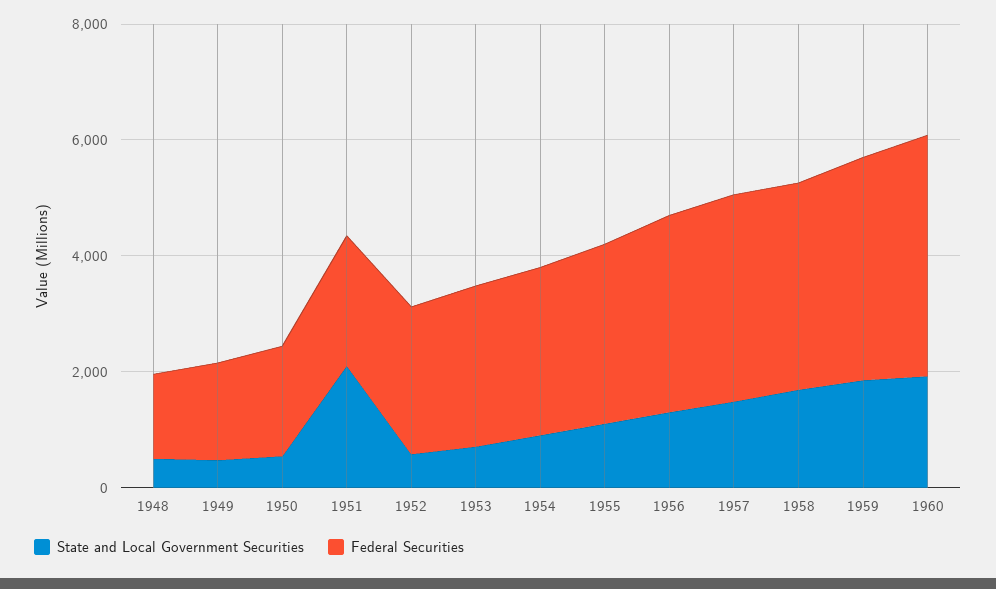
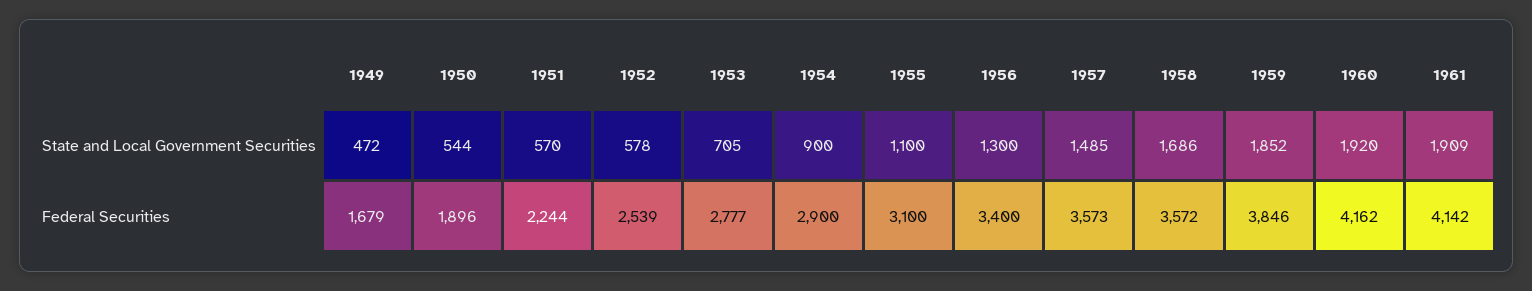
State and Local Government Securities, 1948: 500 -> none
Federal Securities, 1948: 1500 -> none
State and Local Government Securities, 1951: 2000 -> 570
State and Local Government Securities, 1961: none -> 1909
Federal Securities, 1961: none -> 4142

